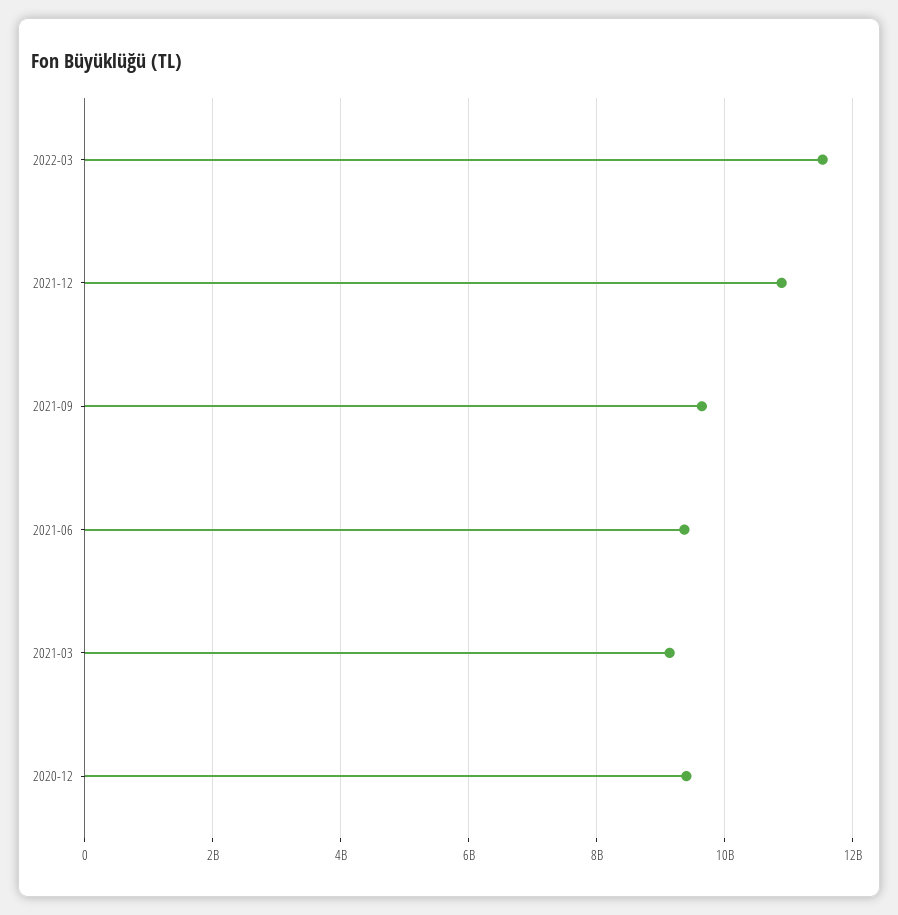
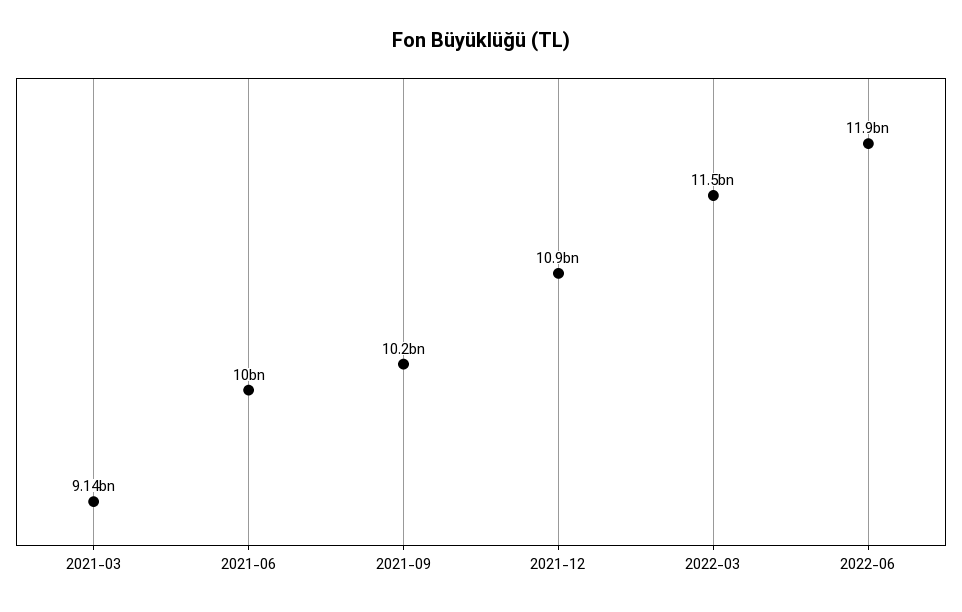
2021-09: 9600000000 -> 10200000000
2021-06: 9400000000 -> 10000000000
2020-12: 9400000000 -> none
2022-06: none -> 11900000000

